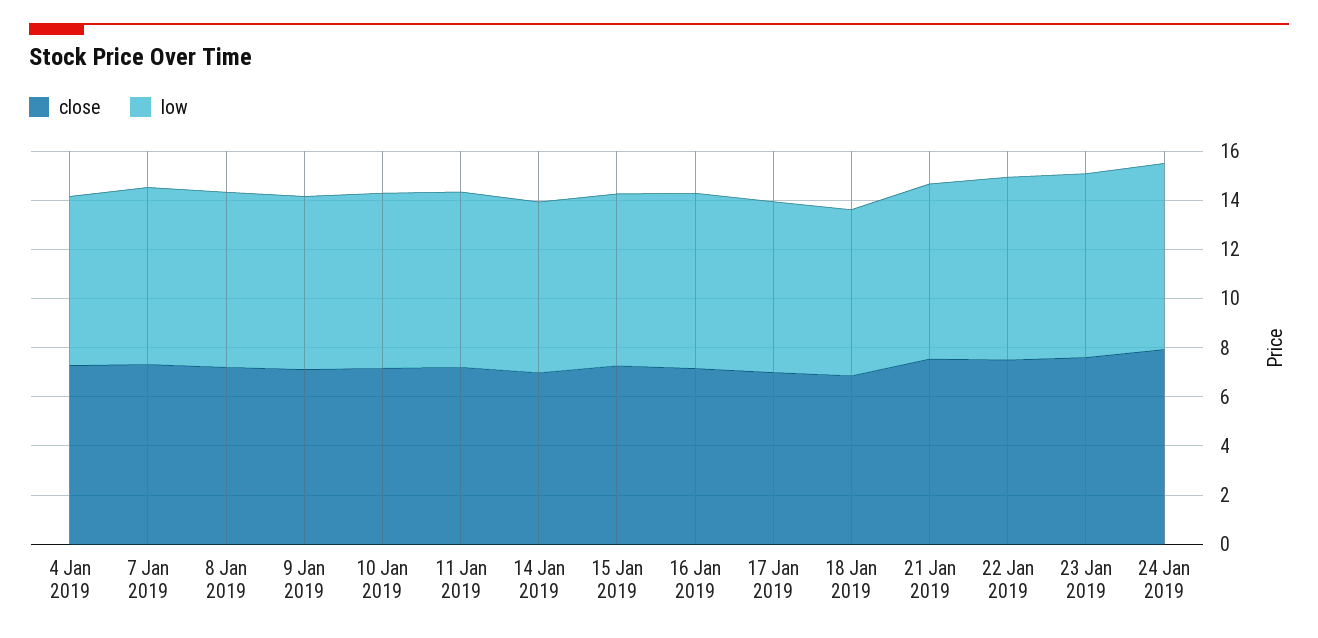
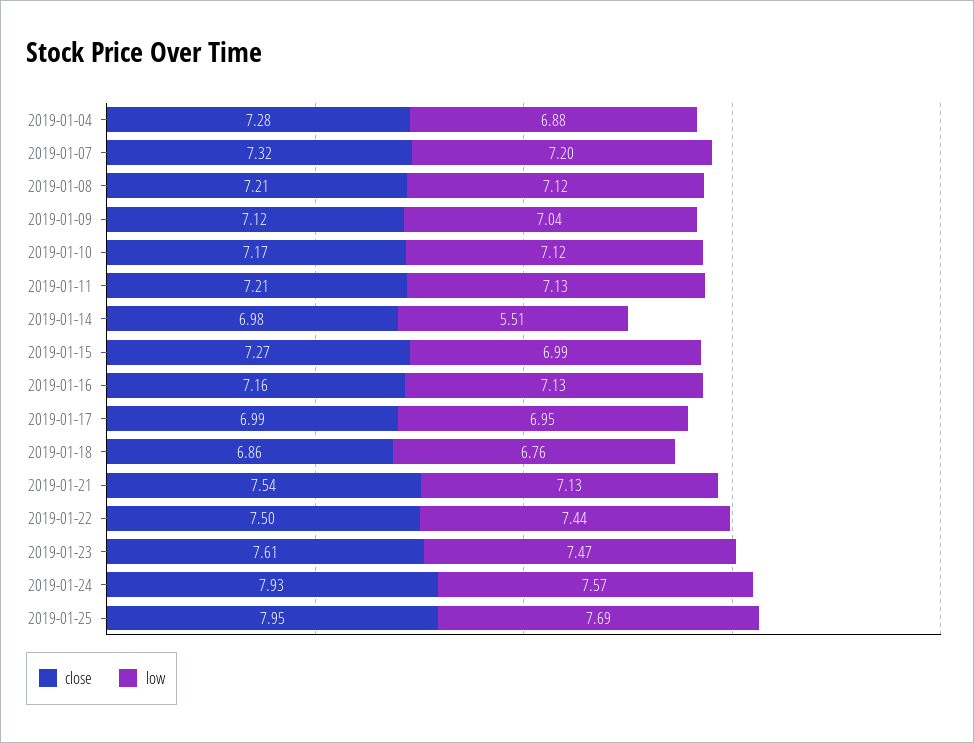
low, 14 Jan 2019: 7 -> 5.51
close, 2019-01-25: none -> 7.95
low, 2019-01-25: none -> 7.69

